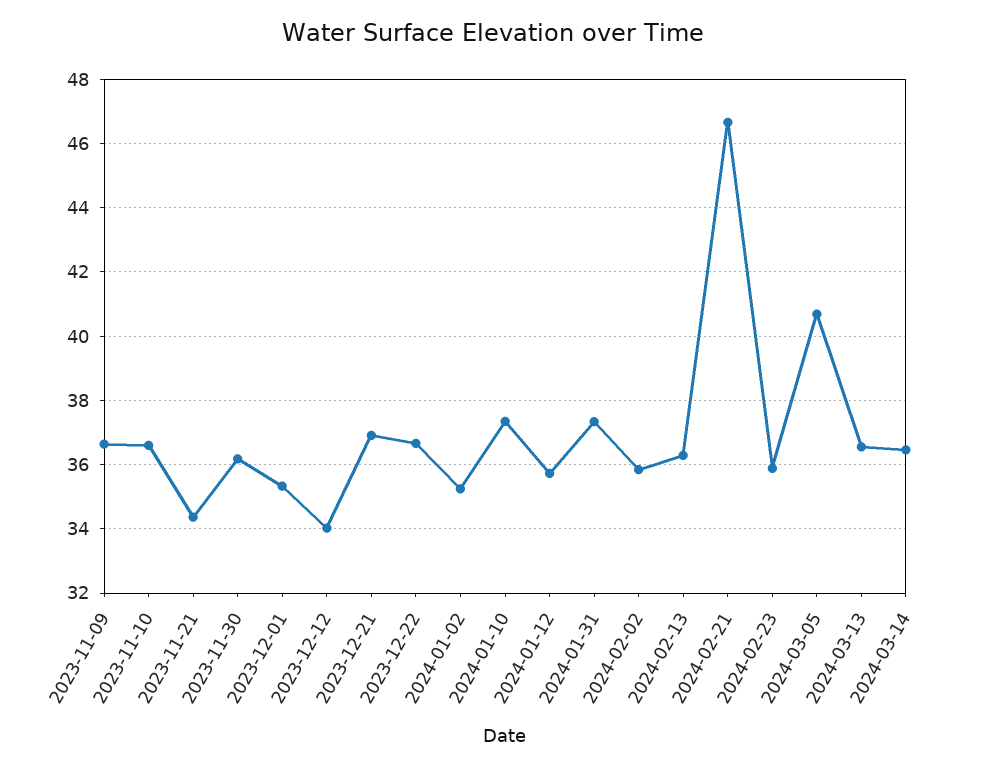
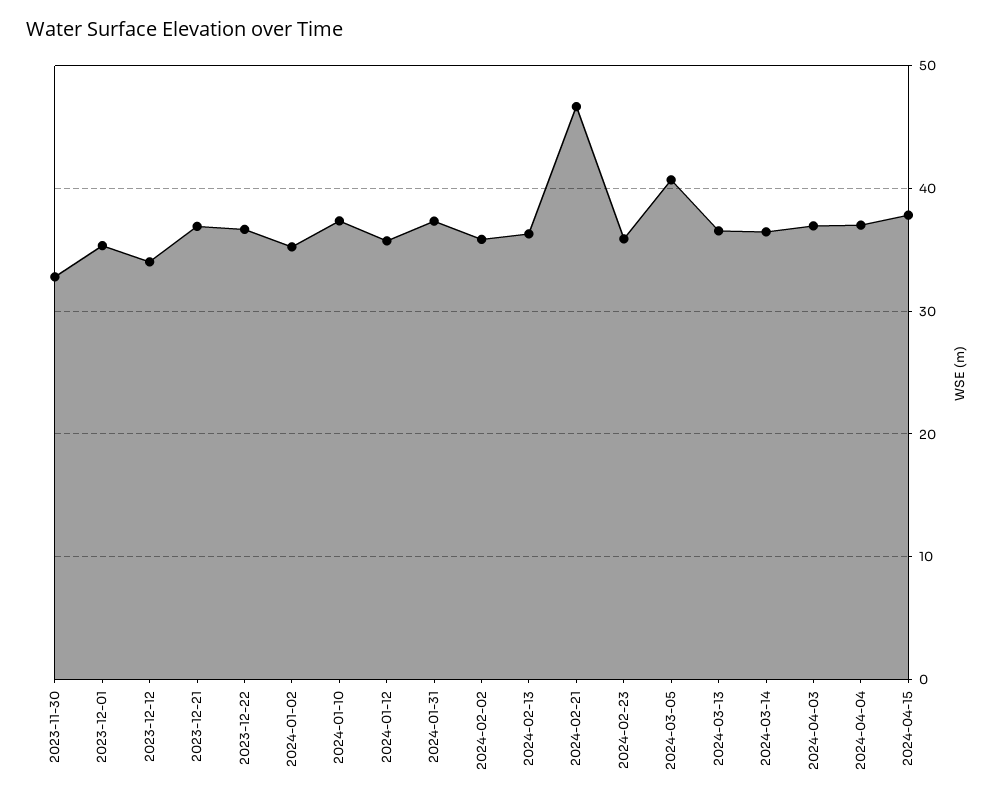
2023-11-09: 36.6 -> none
2023-11-10: 36.6 -> none
2023-11-21: 34.4 -> none
2023-11-30: 36.2 -> 33
2024-04-03: none -> 37
2024-04-04: none -> 37
2024-04-15: none -> 38

